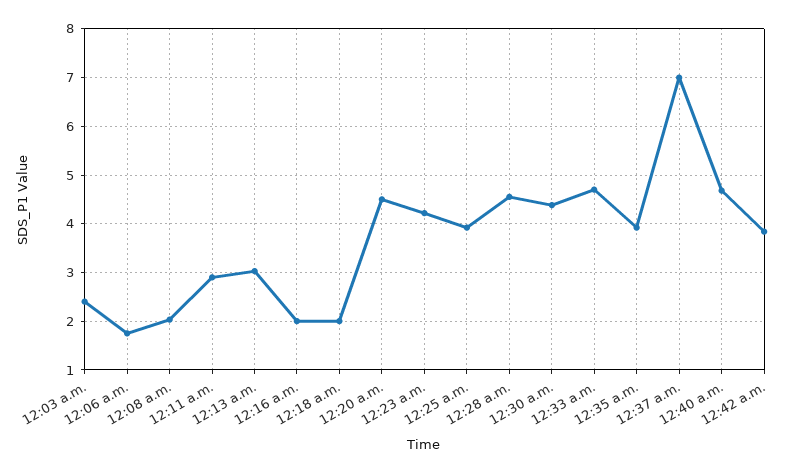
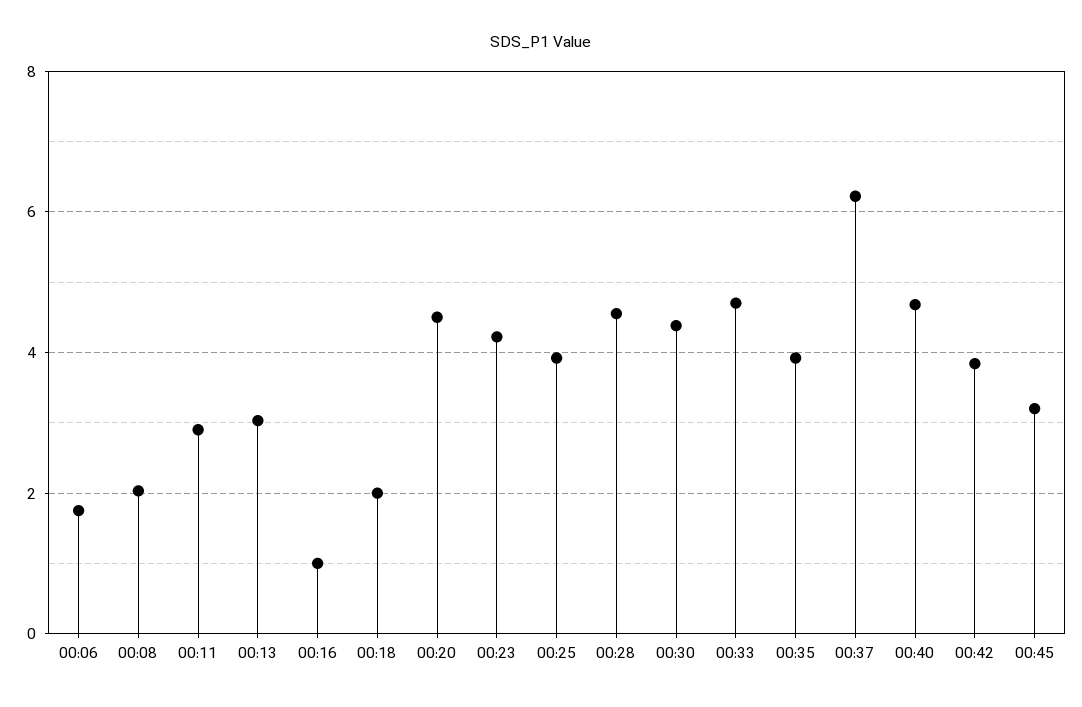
12:03 a.m.: 2.4 -> none
12:16 a.m.: 2 -> 1
12:37 a.m.: 7 -> 6.2
00:45: none -> 3.2

